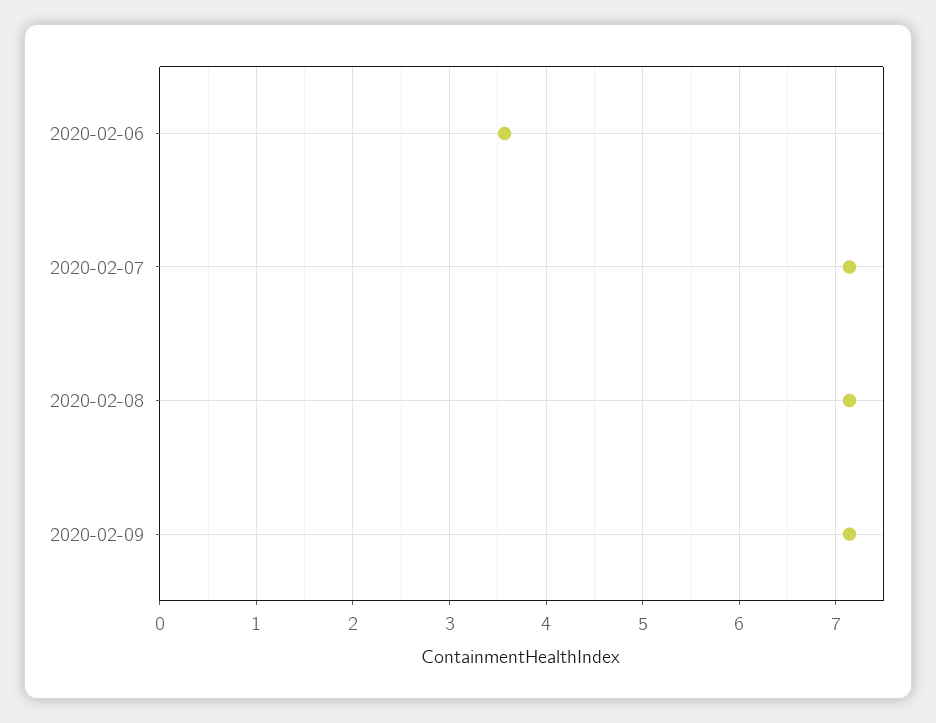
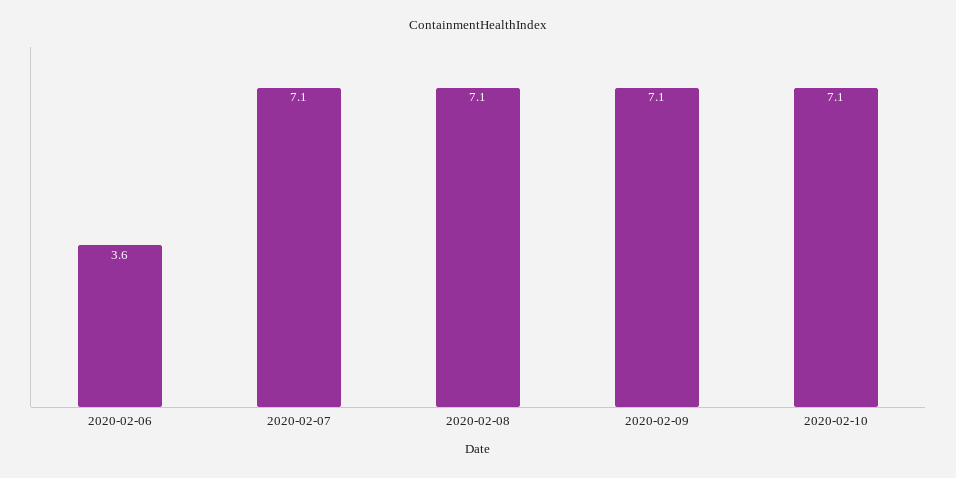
2020-02-10: none -> 7.1

